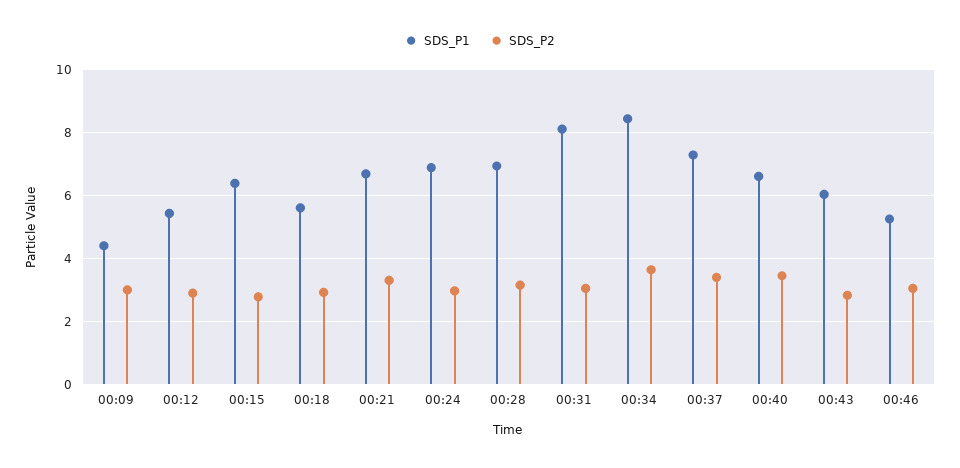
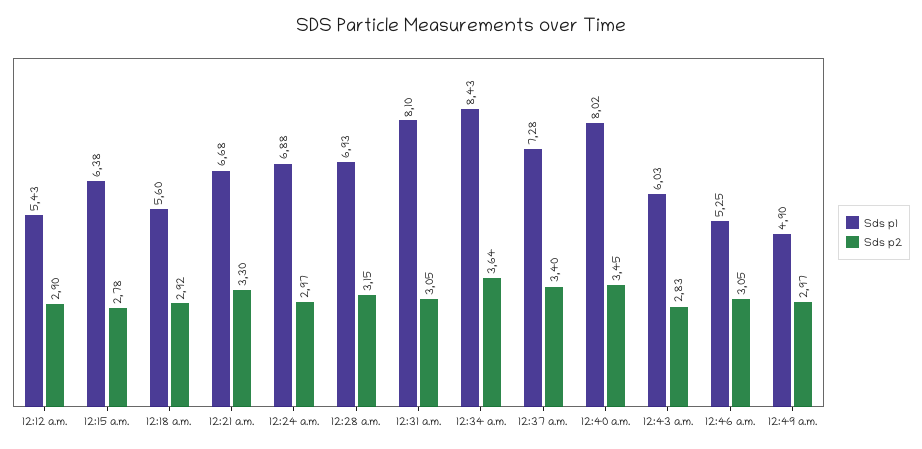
SDS_P1, 00:09: 4.4 -> none
SDS_P2, 00:09: 3 -> none
SDS_P1, 00:40: 6.6 -> 8.02
SDS_P1, 12:49 a.m.: none -> 4.9
SDS_P2, 12:49 a.m.: none -> 2.97

